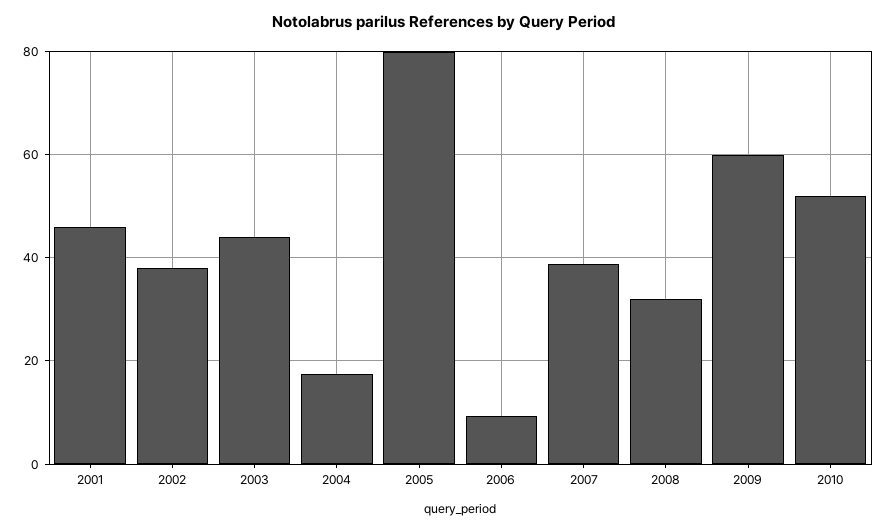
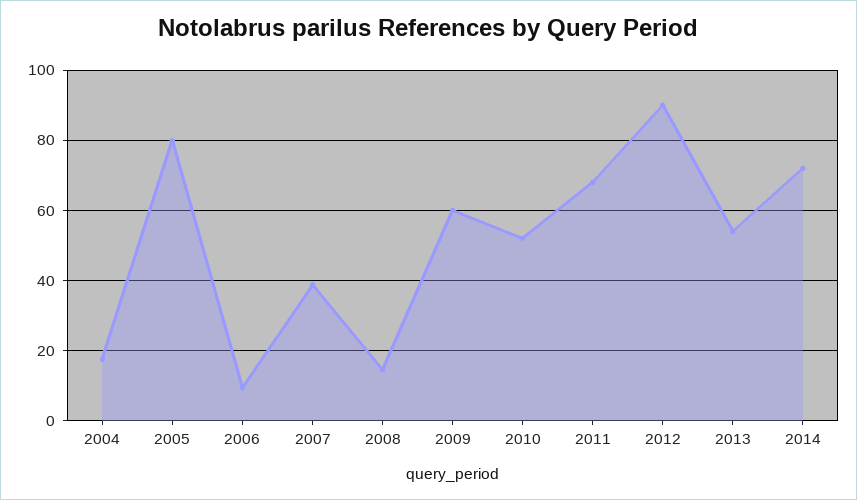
2001: 46 -> none
2002: 38 -> none
2003: 44 -> none
2008: 32 -> 14
2011: none -> 68
2012: none -> 90
2013: none -> 54
2014: none -> 72

